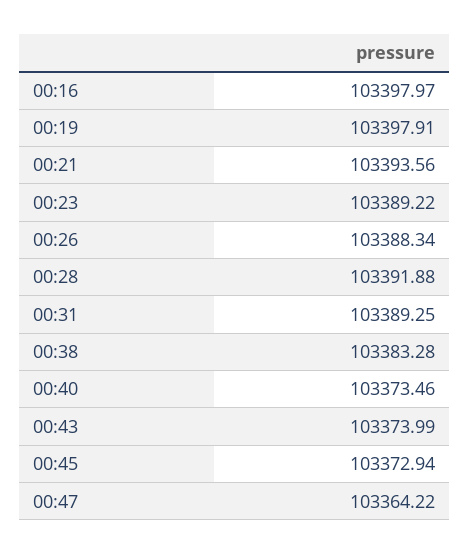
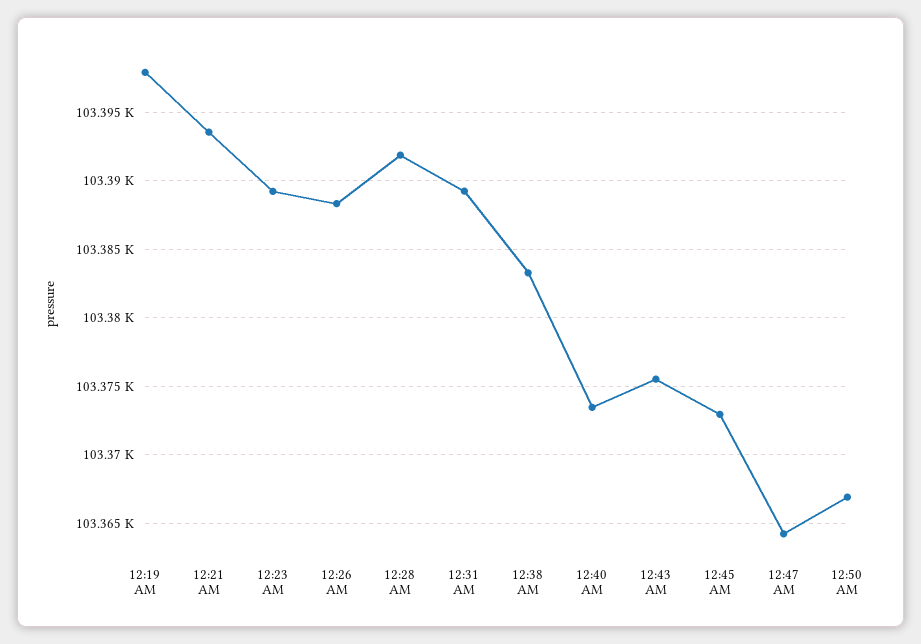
00:16: 103397.97 -> none
00:43: 103373.99 -> 103375.5
12:50 AM: none -> 103367

